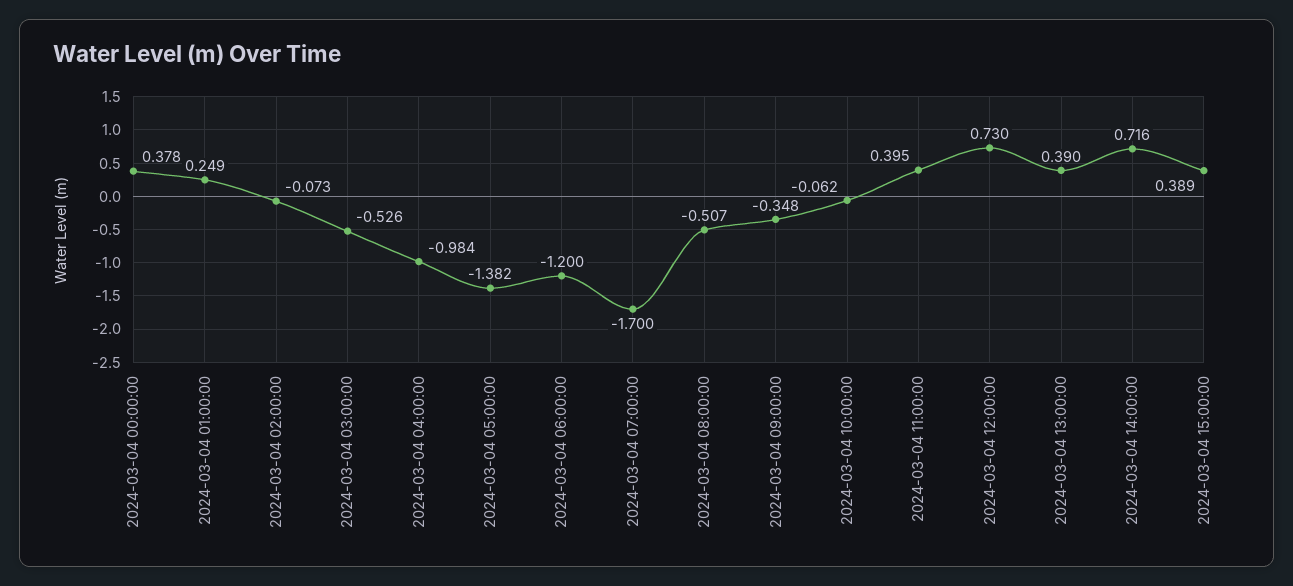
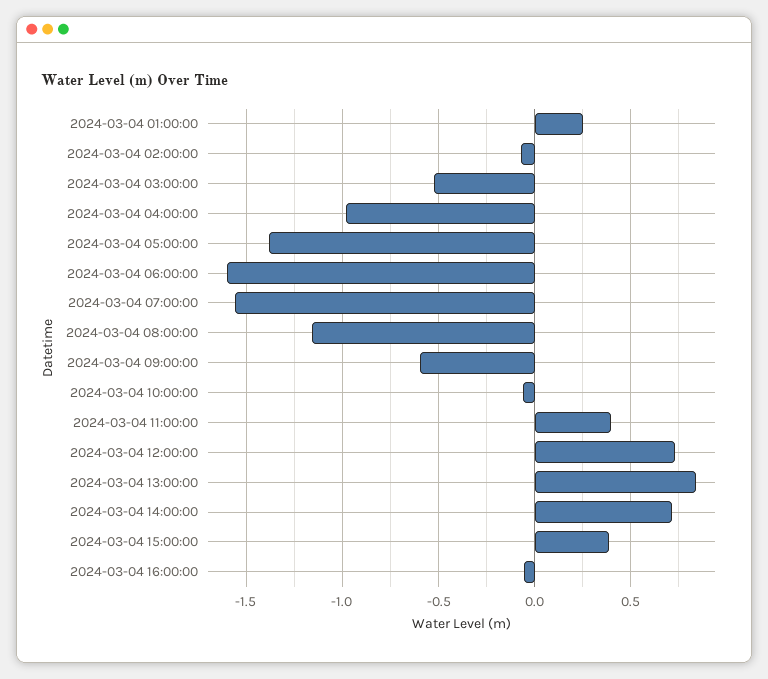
2024-03-04 00:00:00: 0.378 -> none
2024-03-04 06:00:00: -1.2 -> -1.6
2024-03-04 07:00:00: -1.7 -> -1.55
2024-03-04 08:00:00: -0.507 -> -1.15
2024-03-04 09:00:00: -0.348 -> -0.6
2024-03-04 13:00:00: 0.39 -> 0.85
2024-03-04 16:00:00: none -> -0.05

